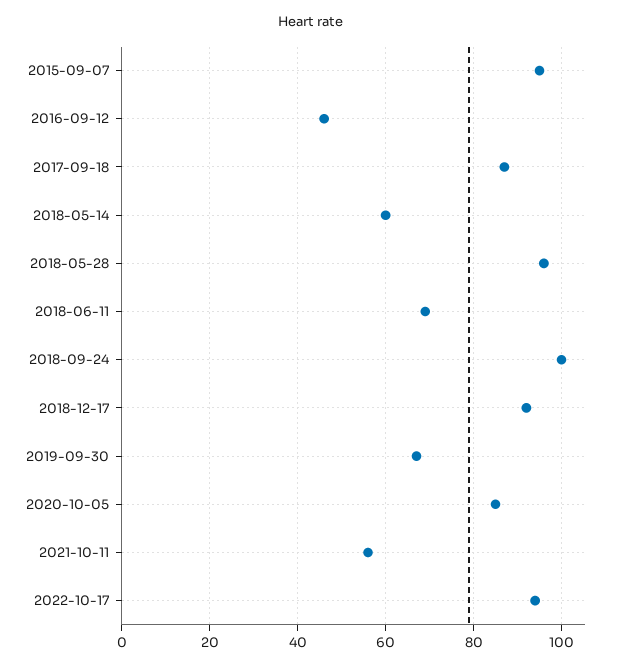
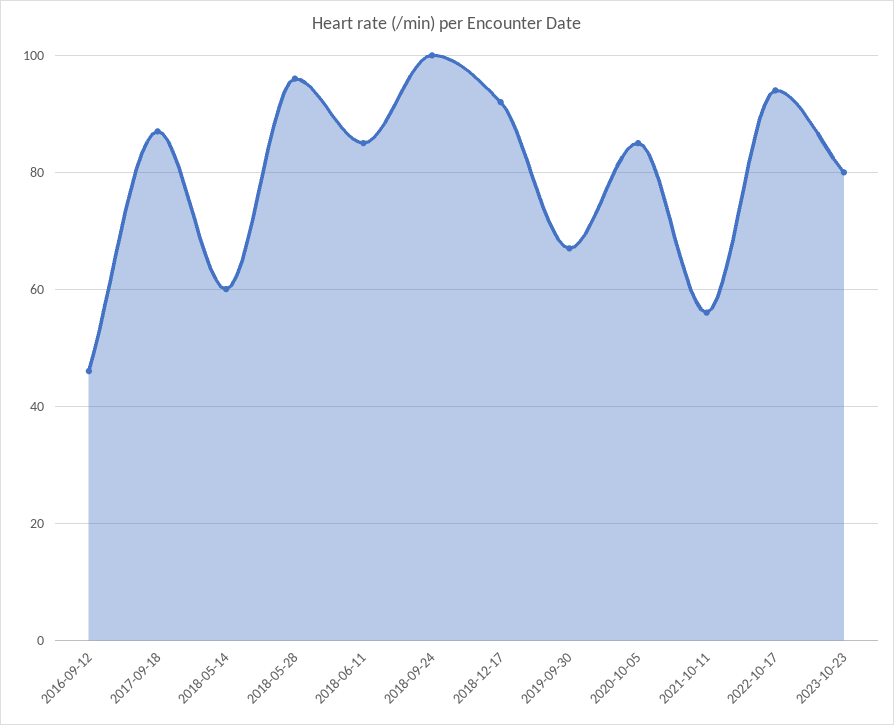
2015-09-07: 95 -> none
2018-06-11: 70 -> 85
2023-10-23: none -> 80

